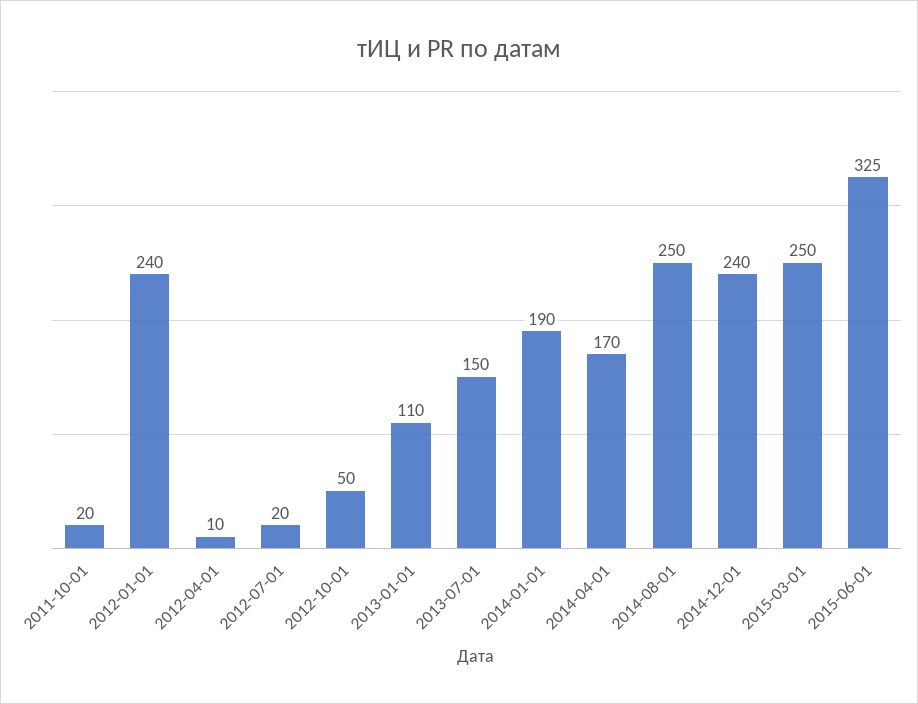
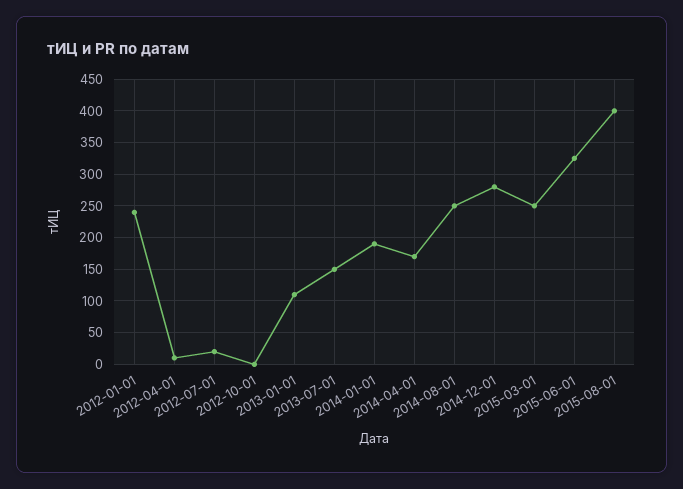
2011-10-01: 20 -> none
2012-10-01: 50 -> 0
2014-12-01: 240 -> 280
2015-08-01: none -> 400

